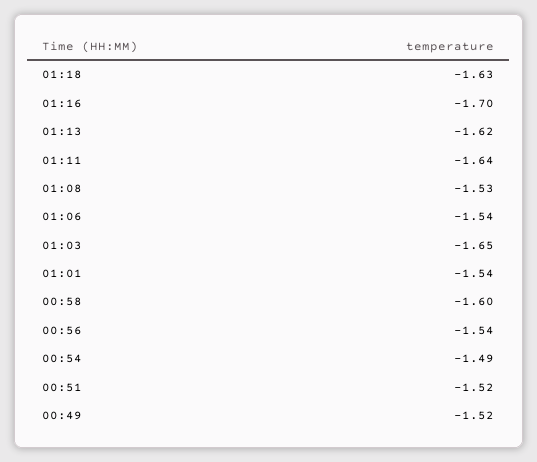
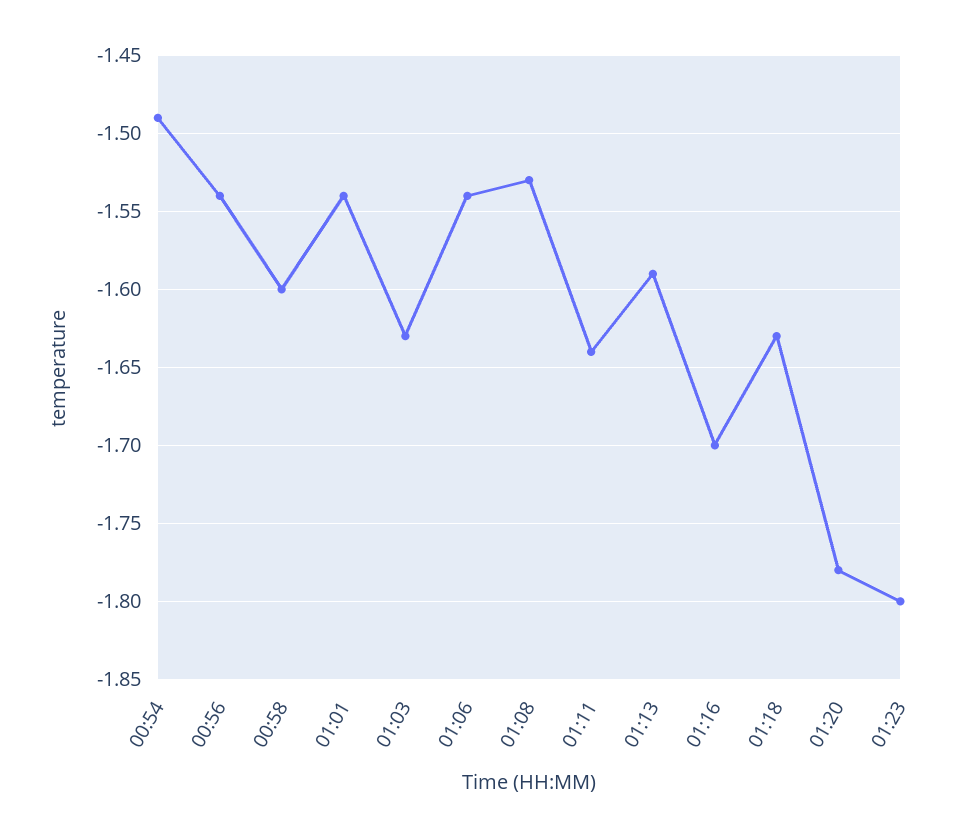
01:13: -1.62 -> -1.59
01:03: -1.65 -> -1.63
00:51: -1.52 -> none
00:49: -1.52 -> none
01:20: none -> -1.78
01:23: none -> -1.8

